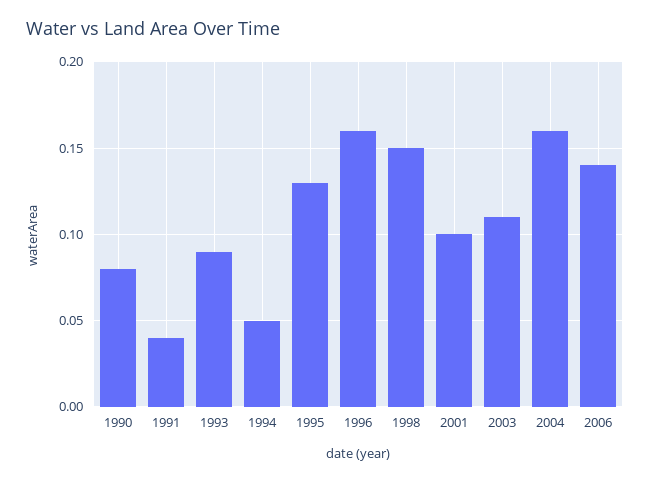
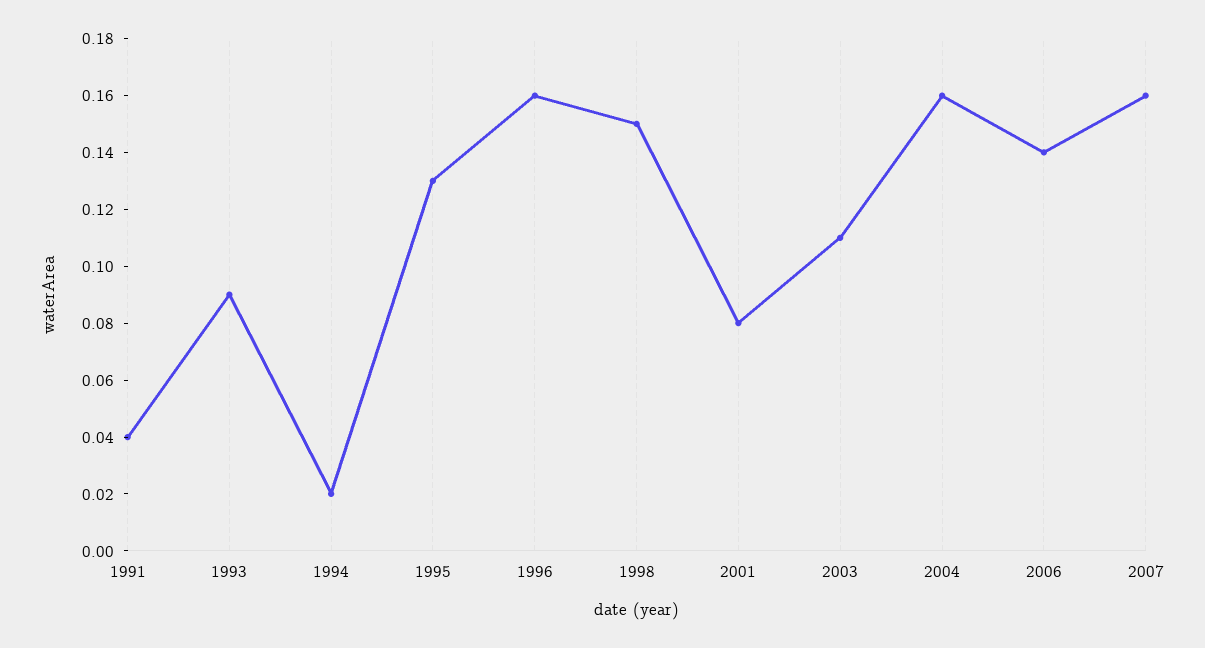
1990: 0.08 -> none
1994: 0.05 -> 0.02
2001: 0.1 -> 0.08
2007: none -> 0.16

